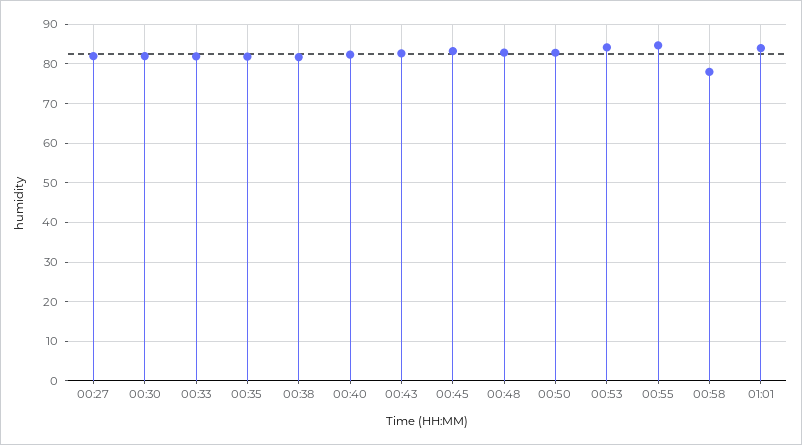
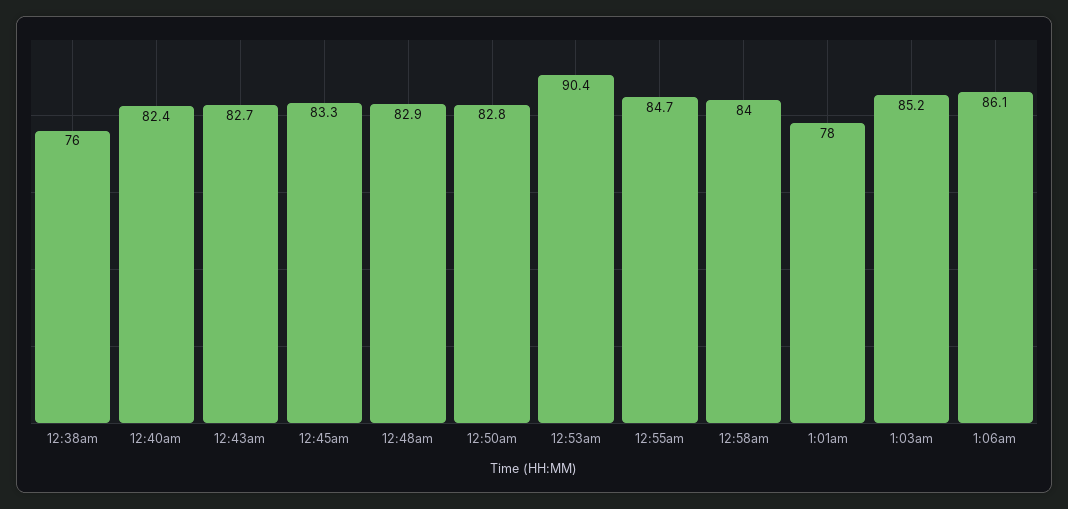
00:27: 82 -> none
00:30: 82 -> none
00:33: 82 -> none
00:35: 82 -> none
00:38: 82 -> 76
00:53: 84 -> 90.4
00:58: 78 -> 84
01:01: 84 -> 78
1:03am: none -> 85.2
1:06am: none -> 86.1

